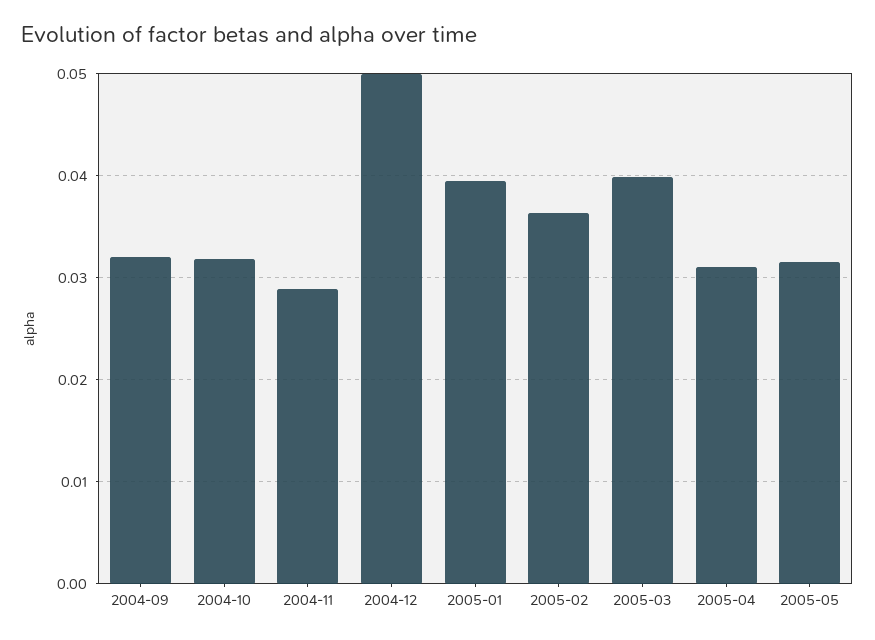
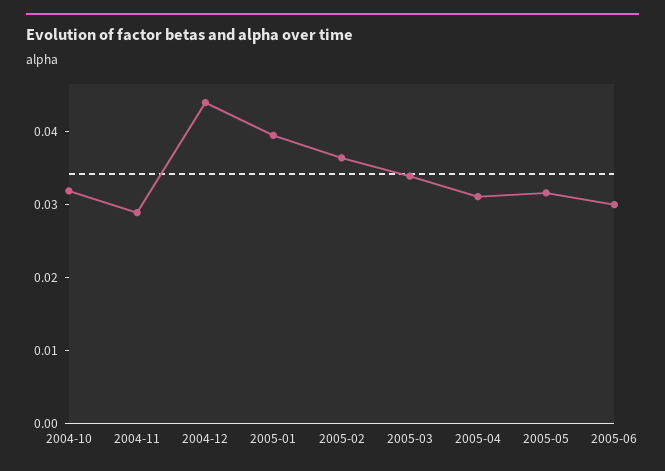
2004-09: 0.032 -> none
2004-12: 0.05 -> 0.044
2005-03: 0.04 -> 0.034
2005-06: none -> 0.03

